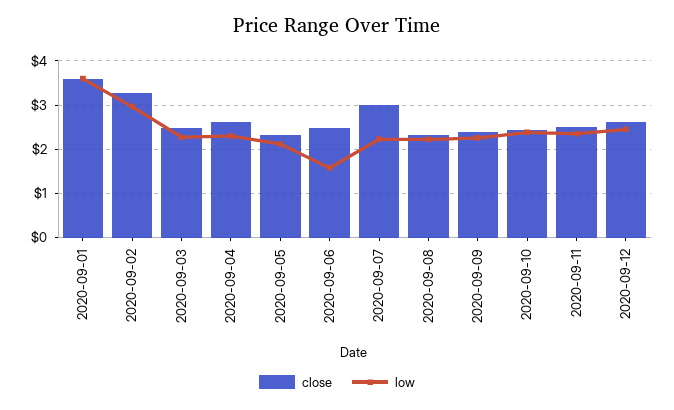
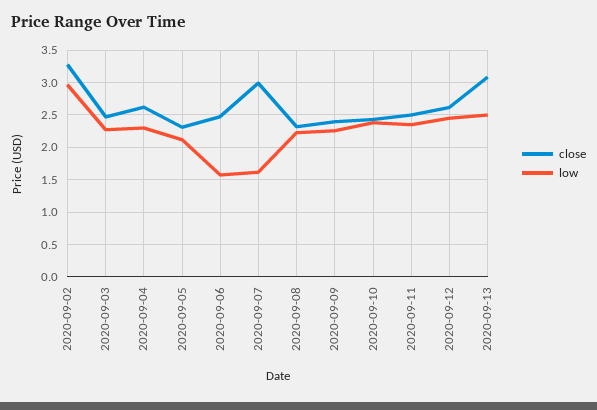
close, 2020-09-01: 3.6 -> none
low, 2020-09-01: 3.6 -> none
low, 2020-09-07: 2.2 -> 1.6
close, 2020-09-13: none -> 3.1
low, 2020-09-13: none -> 2.5

